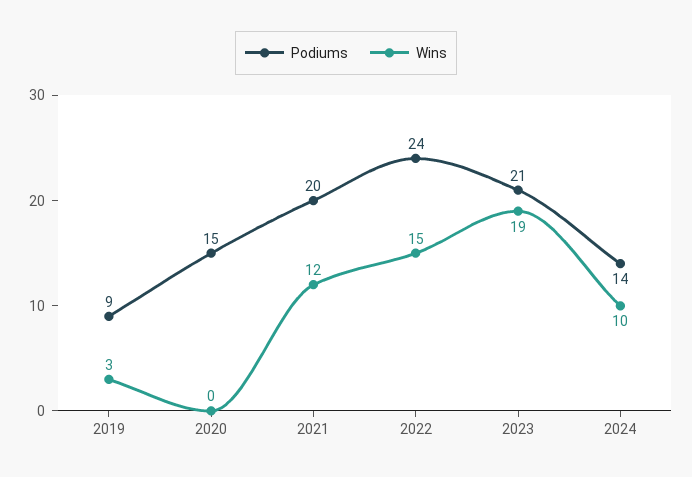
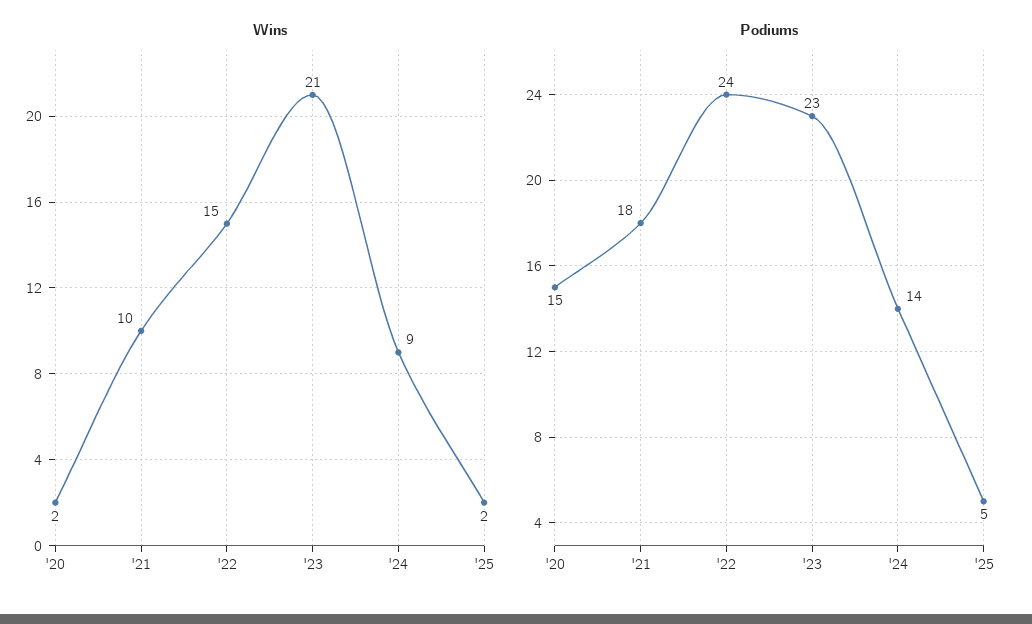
Podiums, 2019: 9 -> none
Wins, 2019: 3 -> none
Wins, 2020: 0 -> 2
Podiums, 2021: 20 -> 18
Wins, 2021: 12 -> 10
Podiums, 2023: 21 -> 23
Wins, 2023: 19 -> 21
Wins, 2024: 10 -> 9
Wins, '25: none -> 2
Podiums, '25: none -> 5

